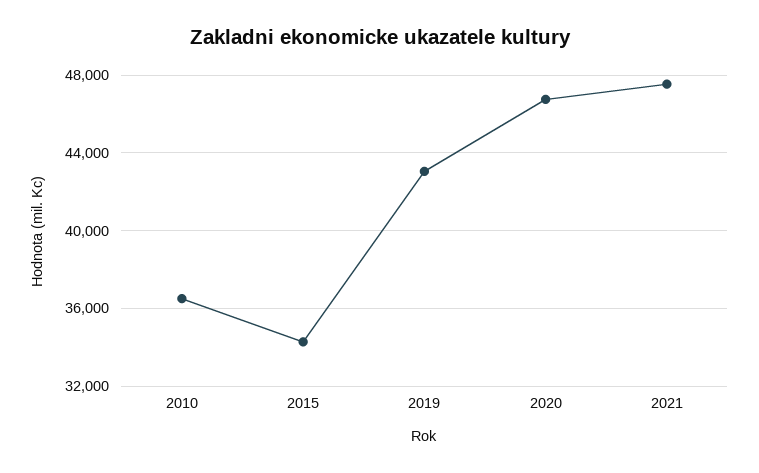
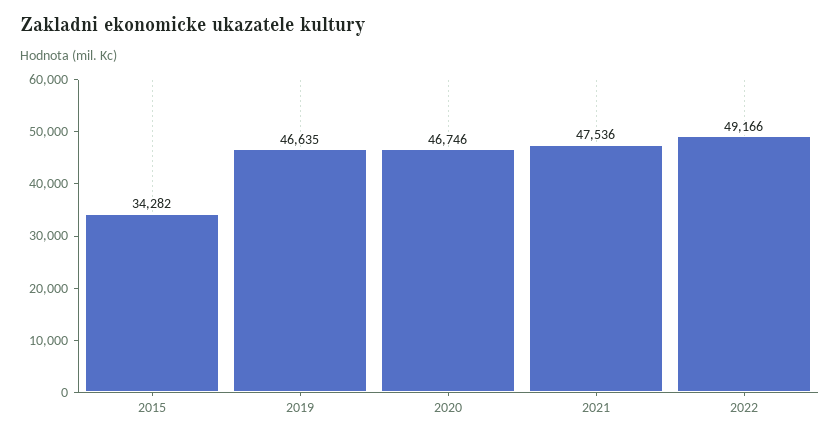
2010: 36500 -> none
2019: 43000 -> 46635
2022: none -> 49166

